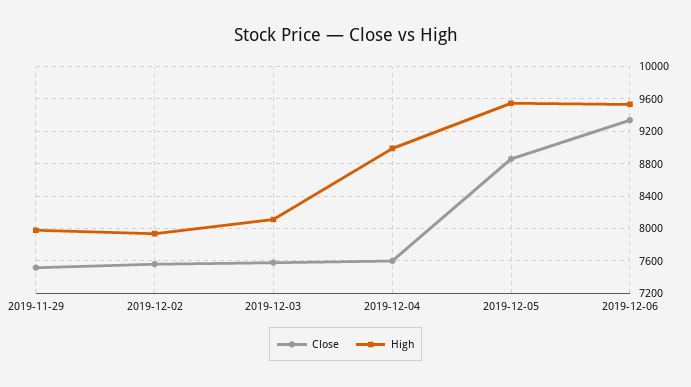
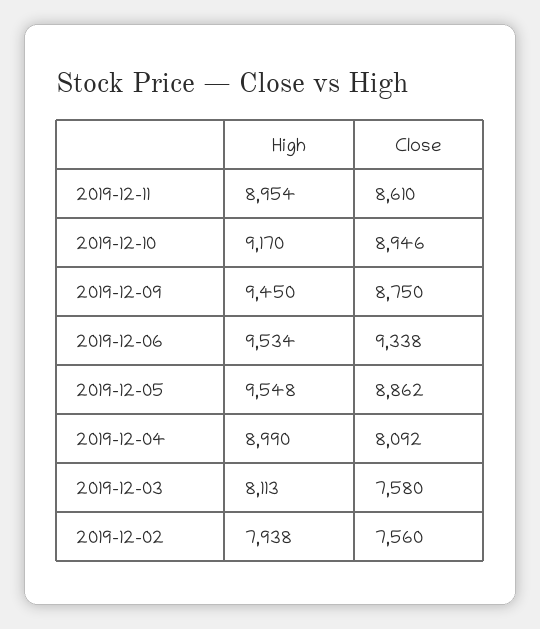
Close, 2019-11-29: 7500 -> none
High, 2019-11-29: 8000 -> none
Close, 2019-12-04: 7600 -> 8092
High, 2019-12-11: none -> 8954
Close, 2019-12-11: none -> 8610
High, 2019-12-10: none -> 9170
Close, 2019-12-10: none -> 8946
High, 2019-12-09: none -> 9450
Close, 2019-12-09: none -> 8750

